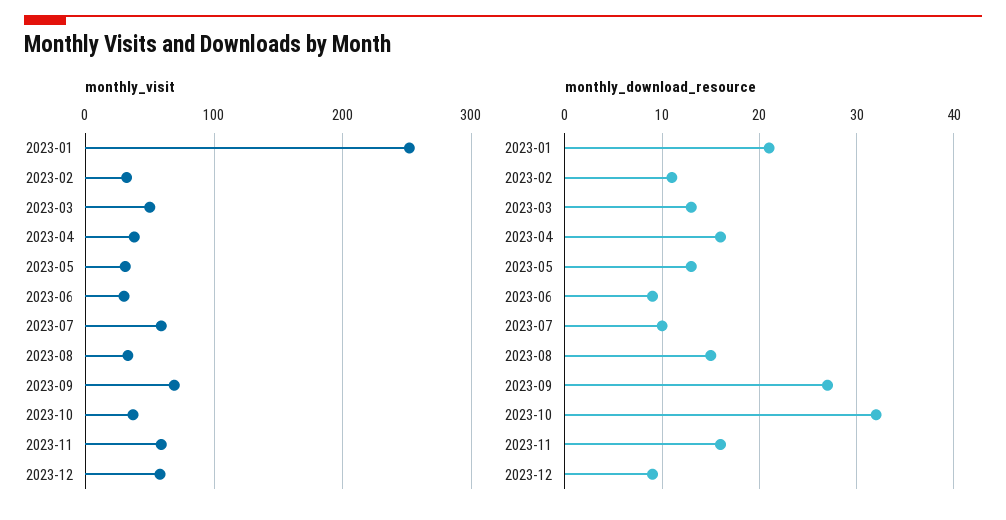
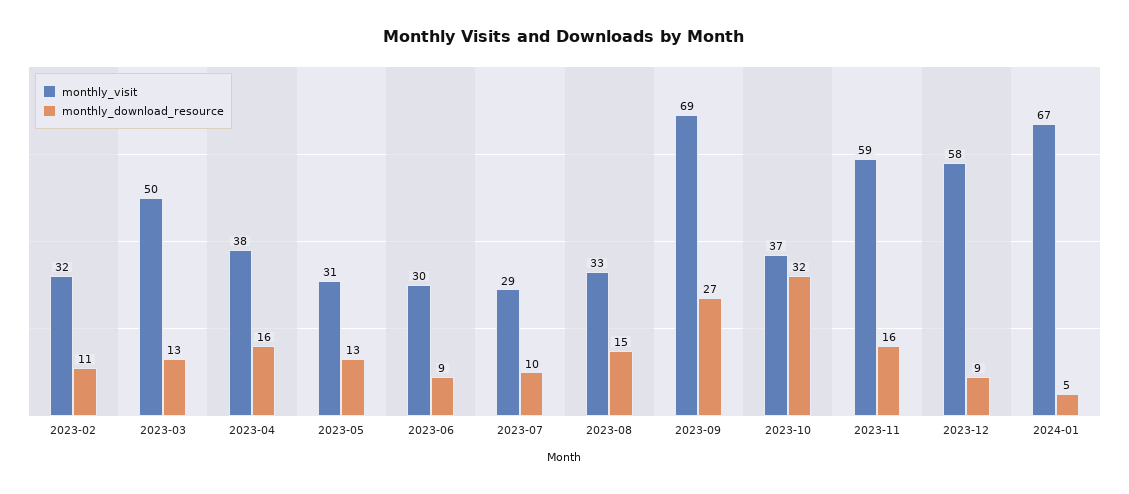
monthly_visit, 2023-01: 250 -> none
monthly_visit, 2023-07: 60 -> 29
monthly_download_resource, 2023-01: 21 -> none
monthly_visit, 2024-01: none -> 67
monthly_download_resource, 2024-01: none -> 5

